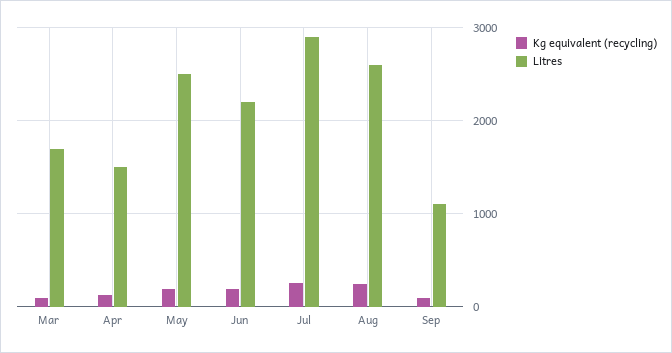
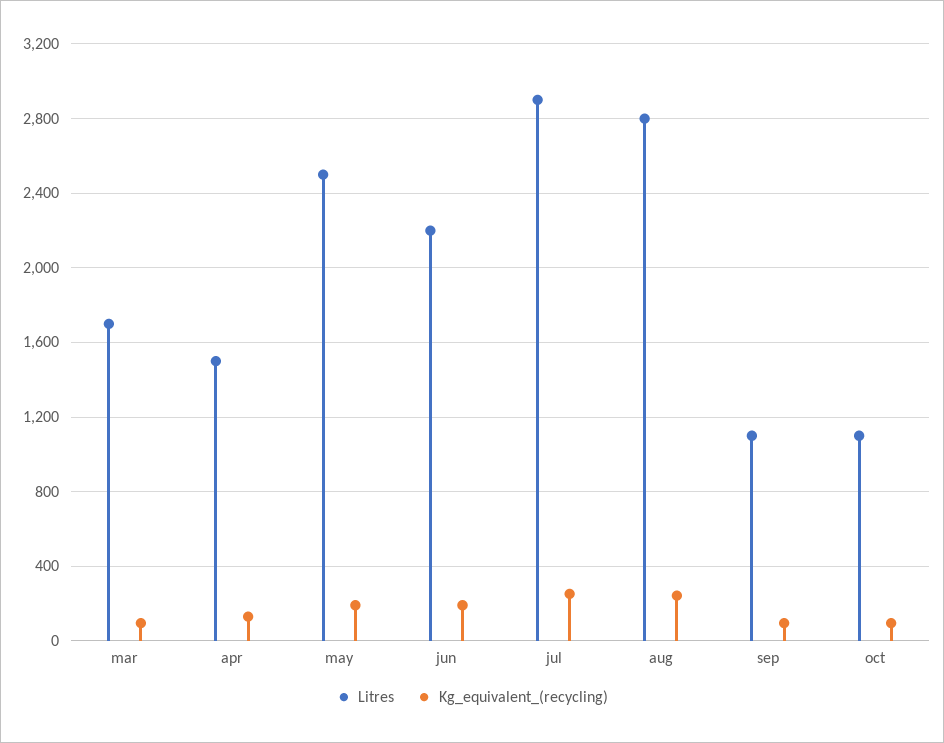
Litres, Aug: 2600 -> 2800
Litres, oct: none -> 1100
Kg equivalent (recycling), oct: none -> 100

